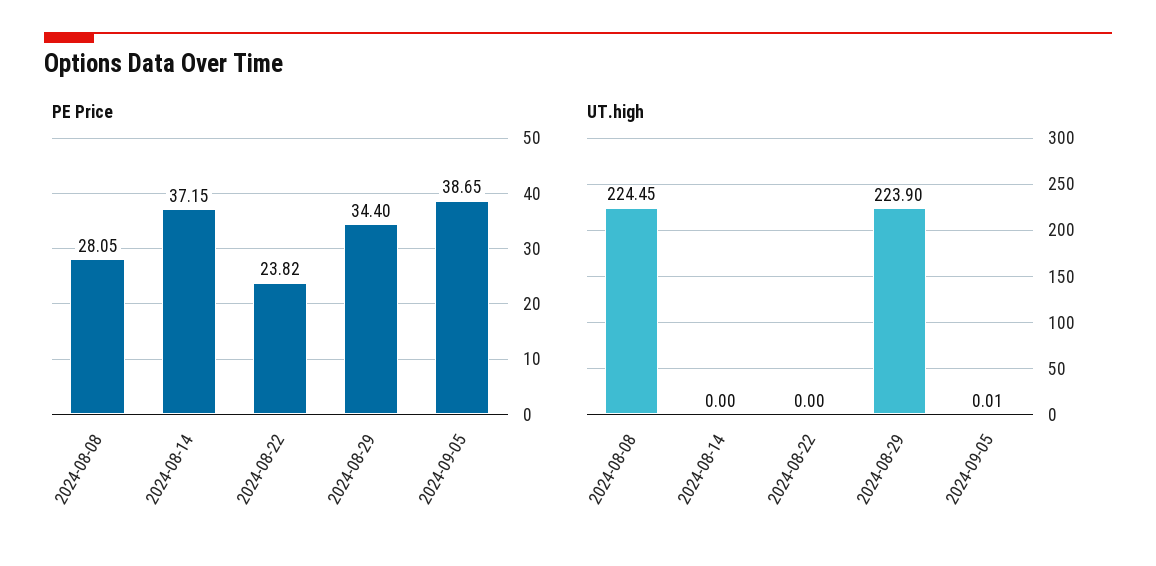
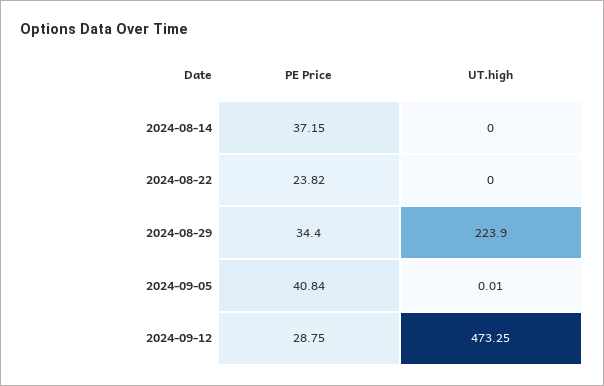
PE Price, 2024-08-08: 28.05 -> none
PE Price, 2024-09-05: 38.65 -> 40.84
UT.high, 2024-08-08: 224.45 -> none
PE Price, 2024-09-12: none -> 28.75
UT.high, 2024-09-12: none -> 473.25

